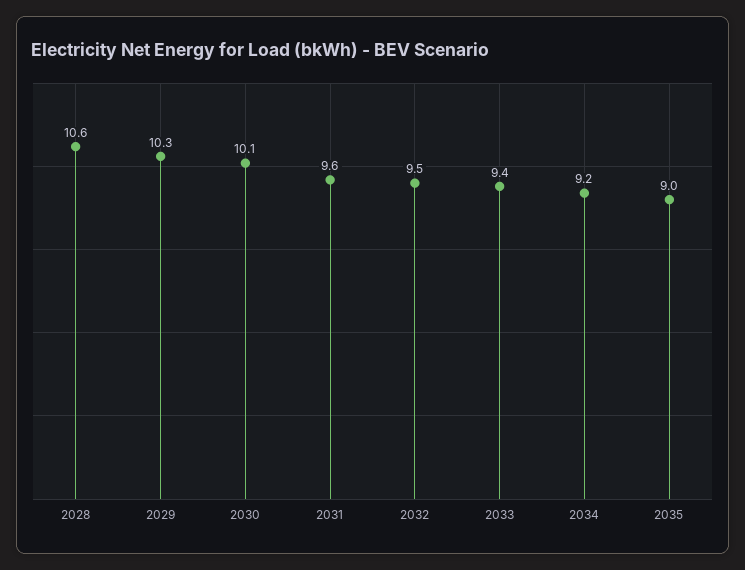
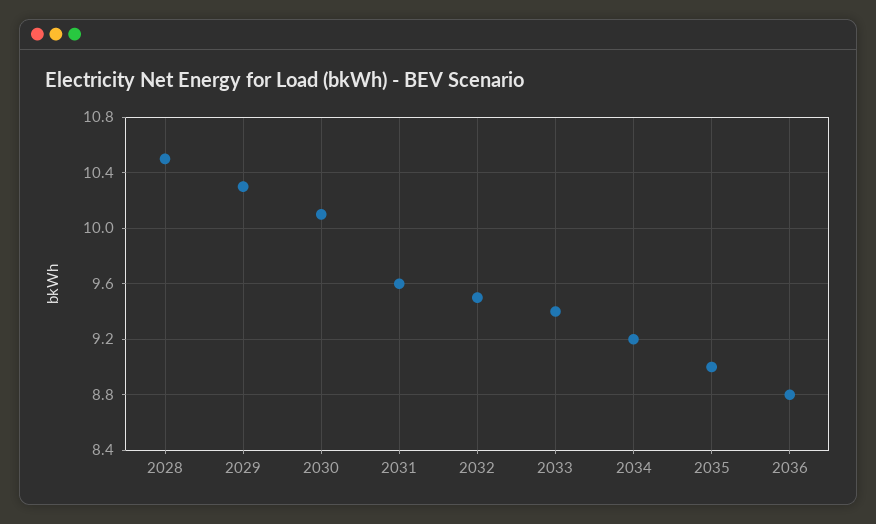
2028: 10.6 -> 10.5
2036: none -> 8.8

